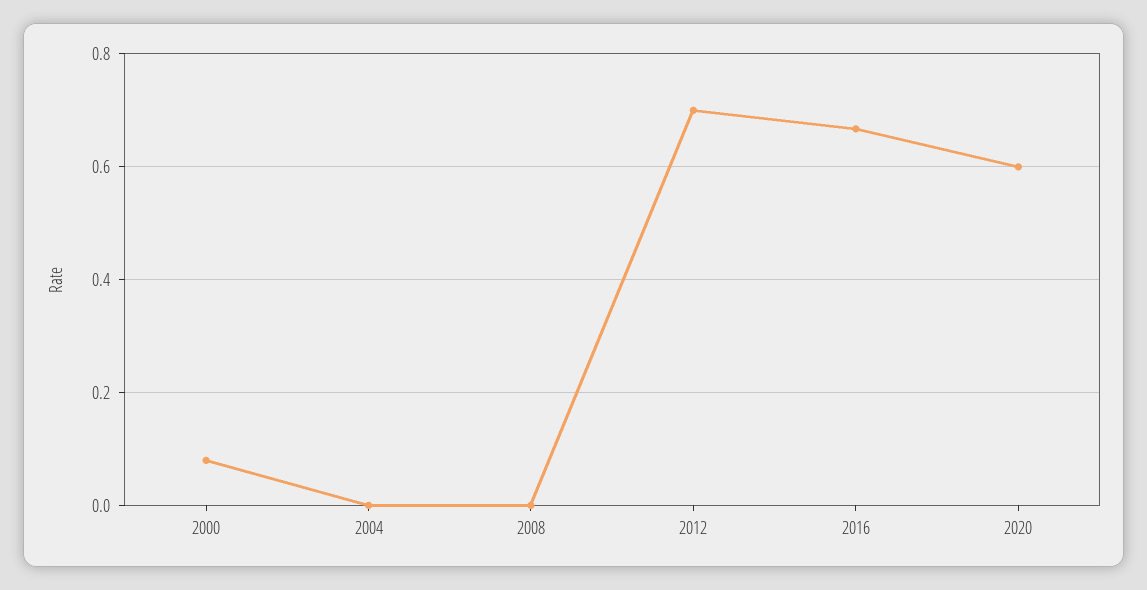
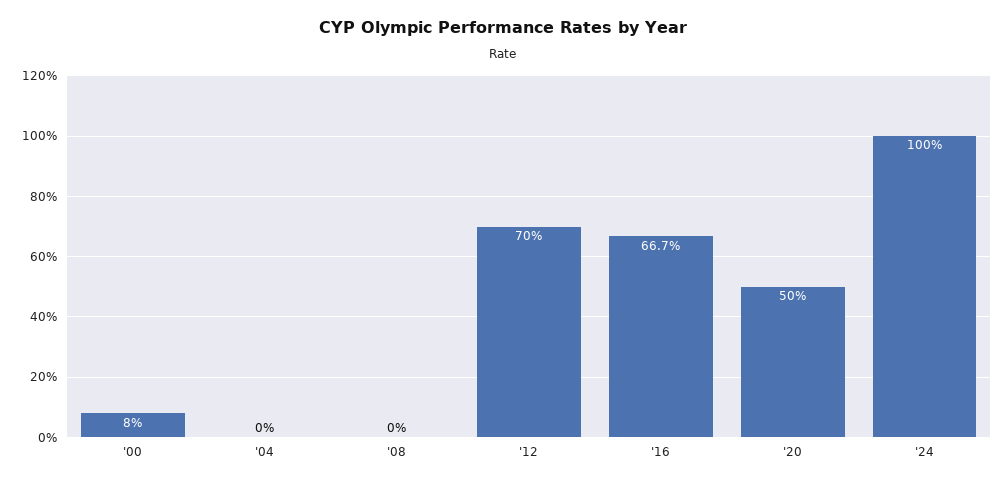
2020: 0.6 -> 0.5
'24: none -> 1

